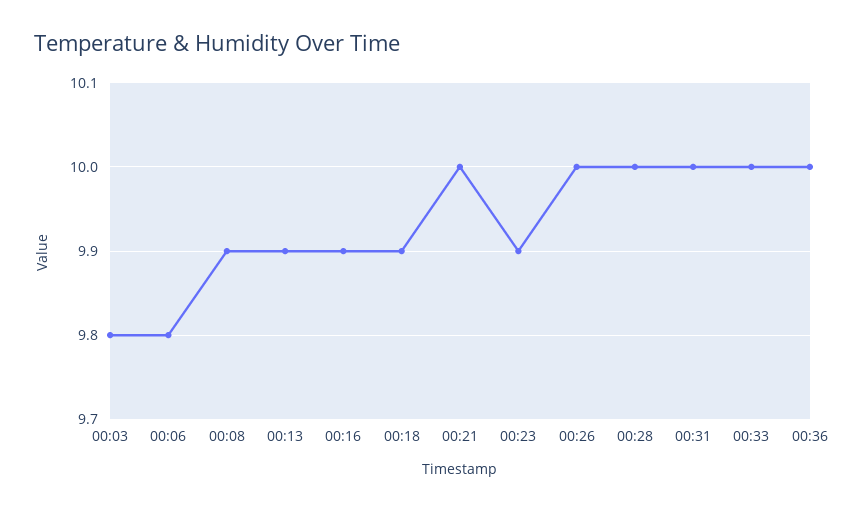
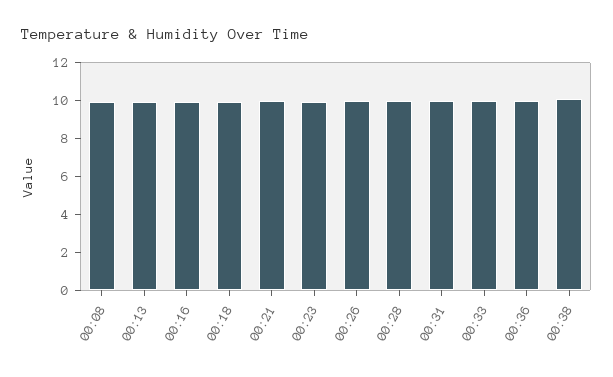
00:03: 9.8 -> none
00:06: 9.8 -> none
00:38: none -> 10

